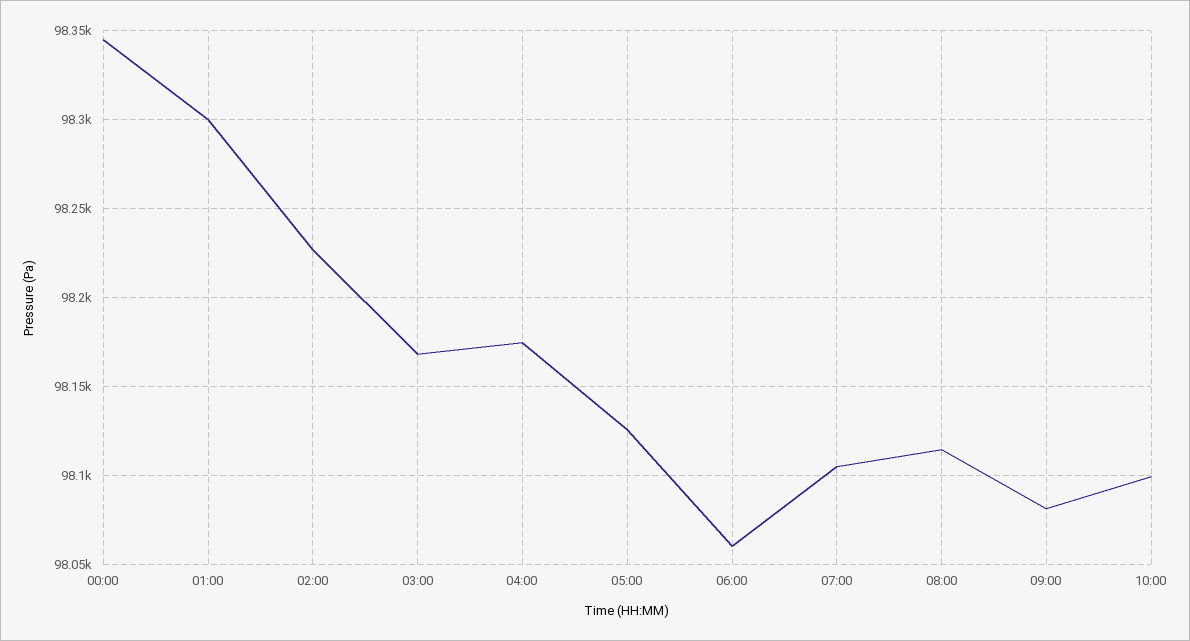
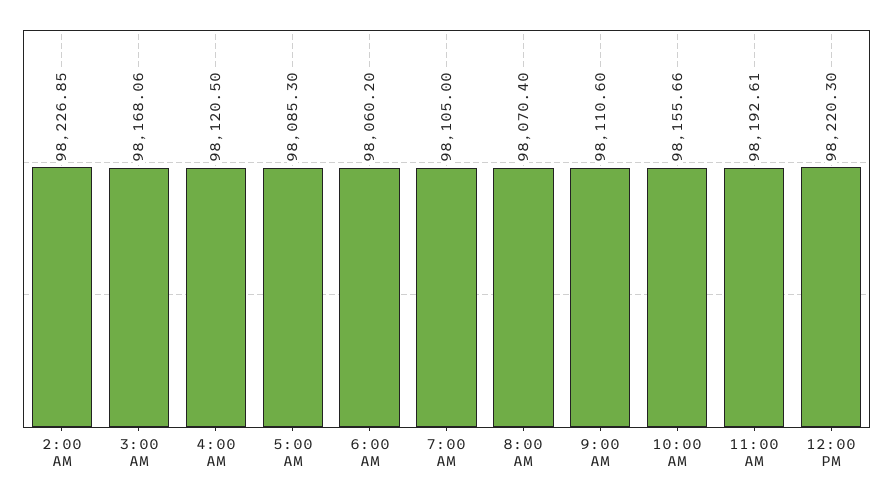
00:00: 98345 -> none
01:00: 98300 -> none
04:00: 98175 -> 98120.5
05:00: 98125 -> 98085.3
08:00: 98115 -> 98070.4
09:00: 98080 -> 98110.6
10:00: 98100 -> 98155.66
11:00 AM: none -> 98192.61
12:00 PM: none -> 98220.3

